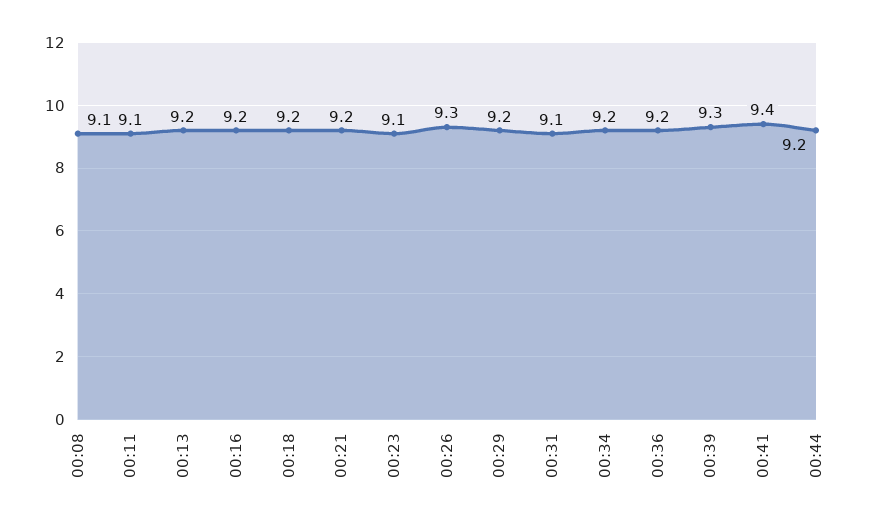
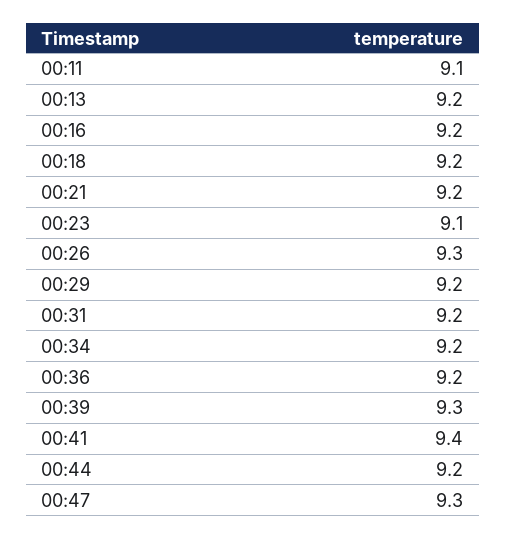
00:08: 9.1 -> none
00:31: 9.1 -> 9.2
00:47: none -> 9.3

